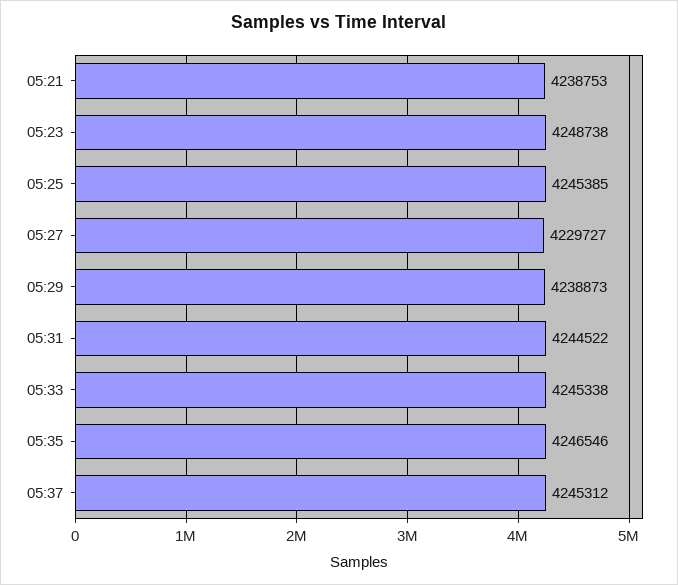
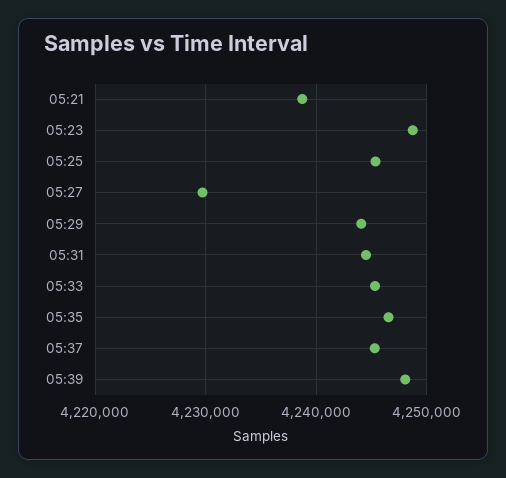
05:29: 4238873 -> 4244000
05:39: none -> 4248000

